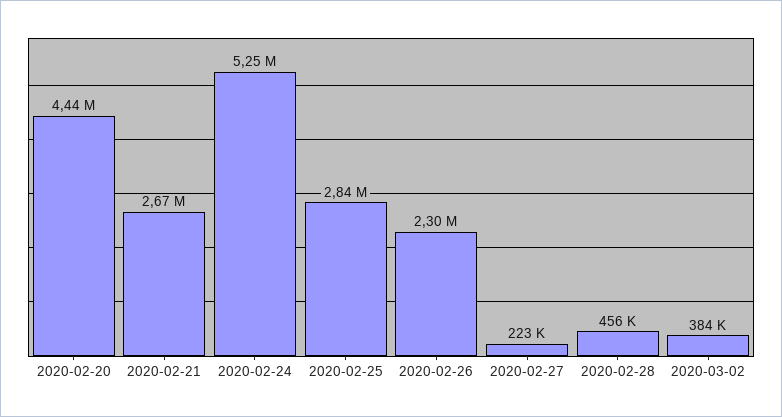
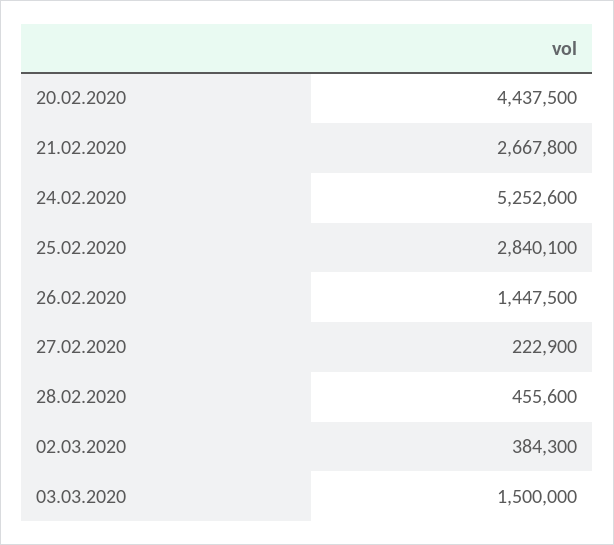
2020-02-26: 2300000 -> 1447500
03.03.2020: none -> 1500000

